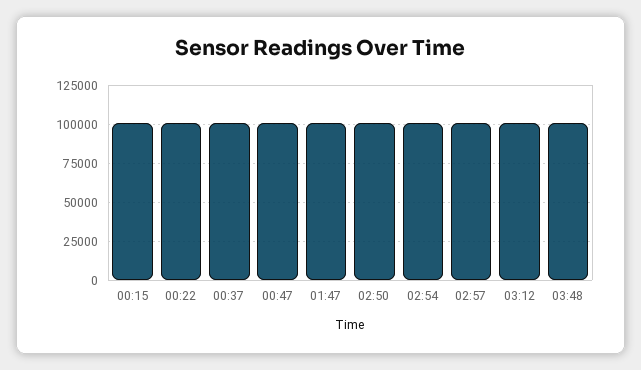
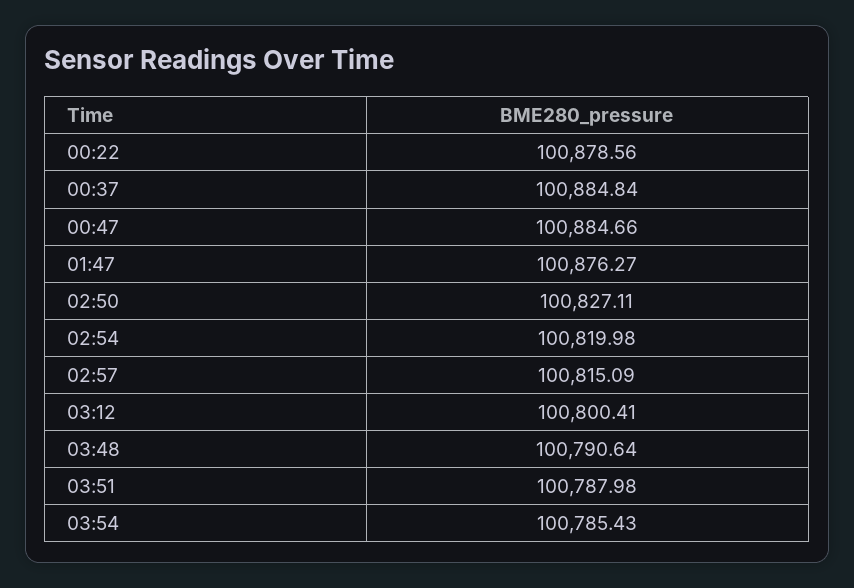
00:15: 100000 -> none
03:51: none -> 100787.98
03:54: none -> 100785.43

